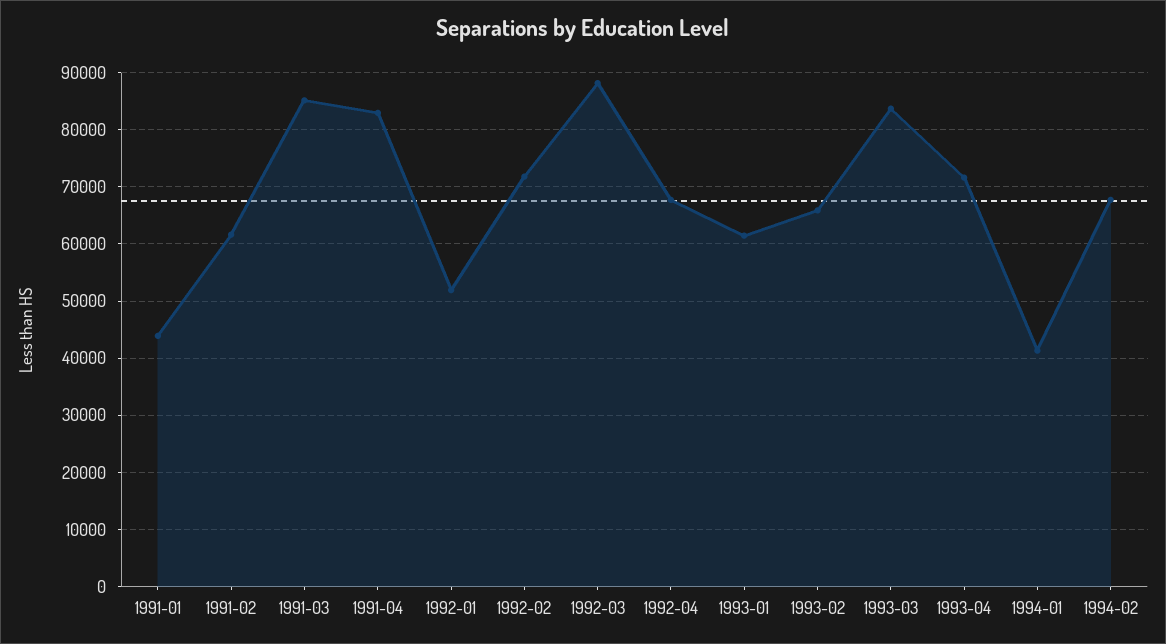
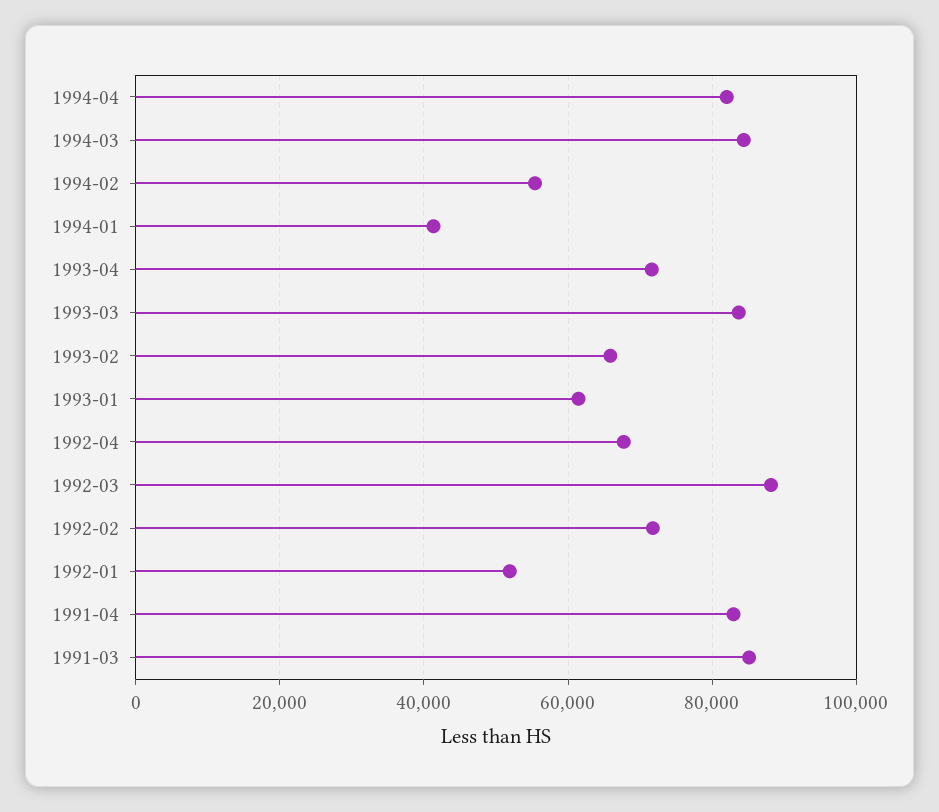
1991-01: 44000 -> none
1991-02: 62000 -> none
1994-02: 68000 -> 56000
1994-04: none -> 82000
1994-03: none -> 84000

